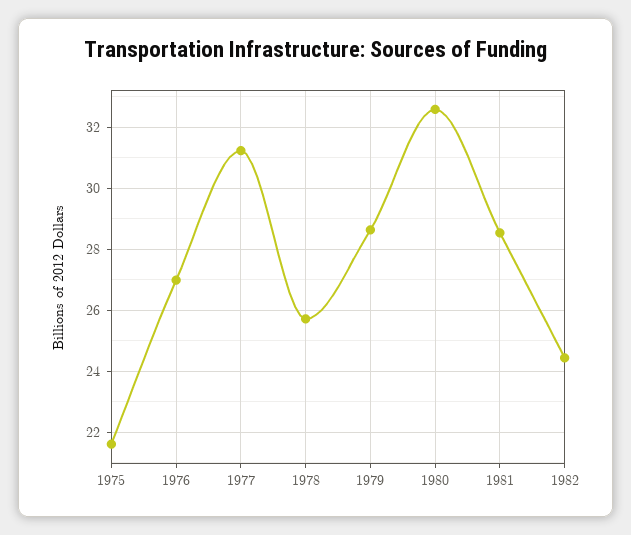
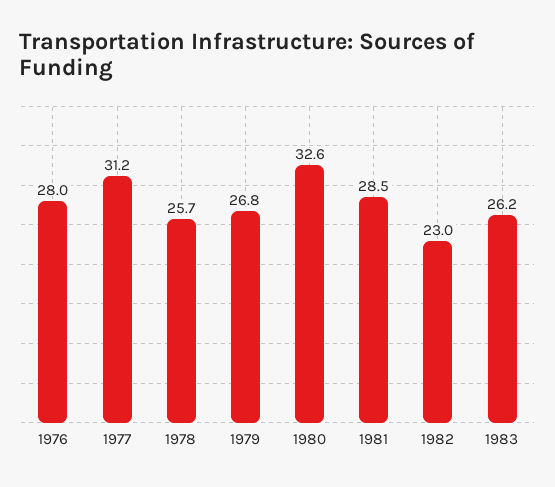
1975: 21.6 -> none
1976: 27 -> 28
1979: 28.6 -> 26.8
1982: 24.4 -> 23
1983: none -> 26.2

